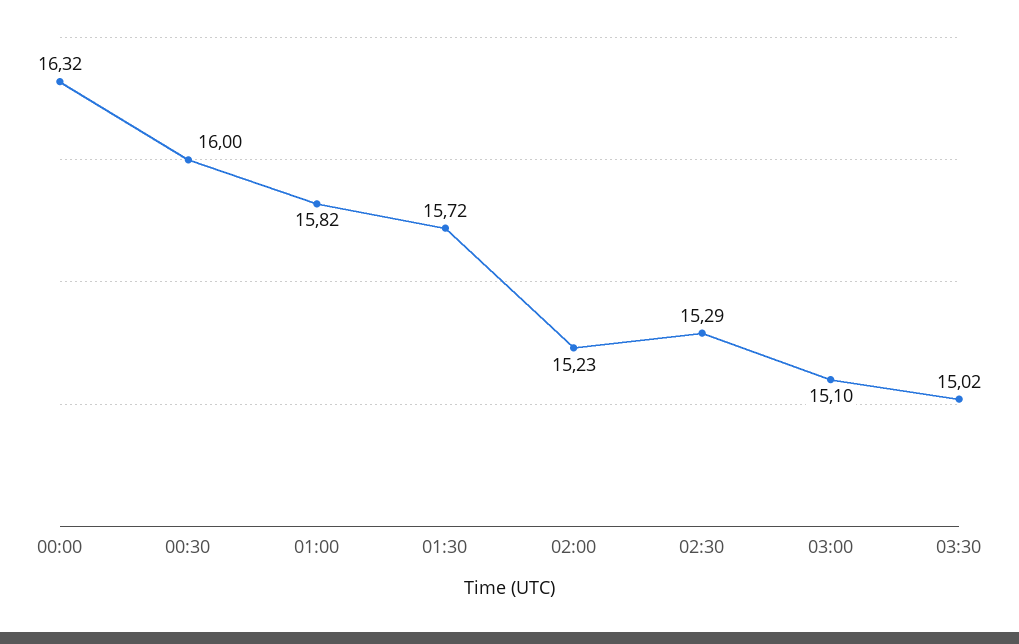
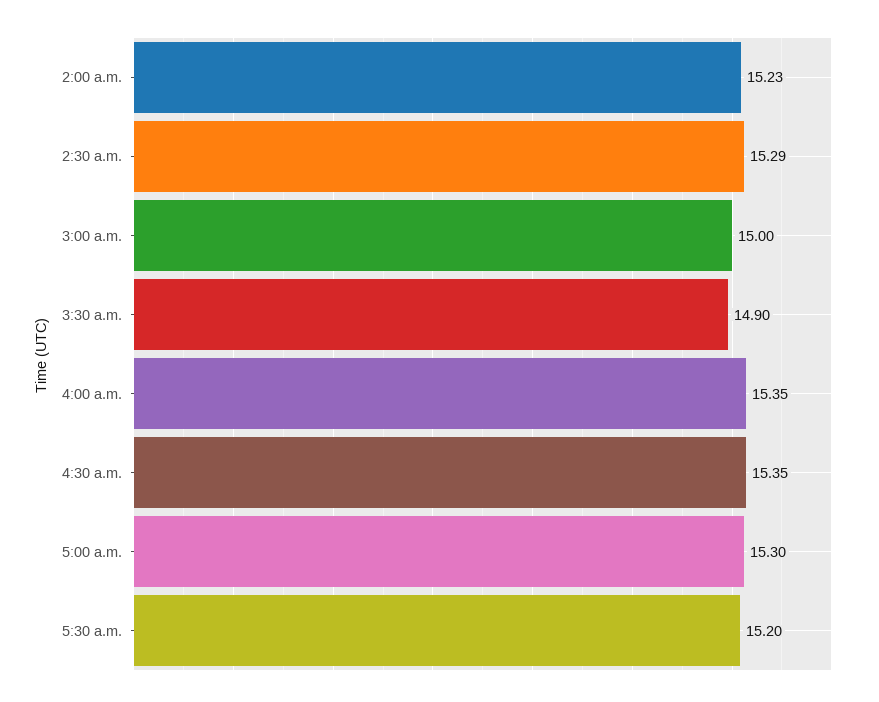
00:00: 16.32 -> none
00:30: 16 -> none
01:00: 15.82 -> none
01:30: 15.72 -> none
03:00: 15.1 -> 15
03:30: 15.02 -> 14.9
4:00 a.m.: none -> 15.35
4:30 a.m.: none -> 15.35
5:00 a.m.: none -> 15.3
5:30 a.m.: none -> 15.2

